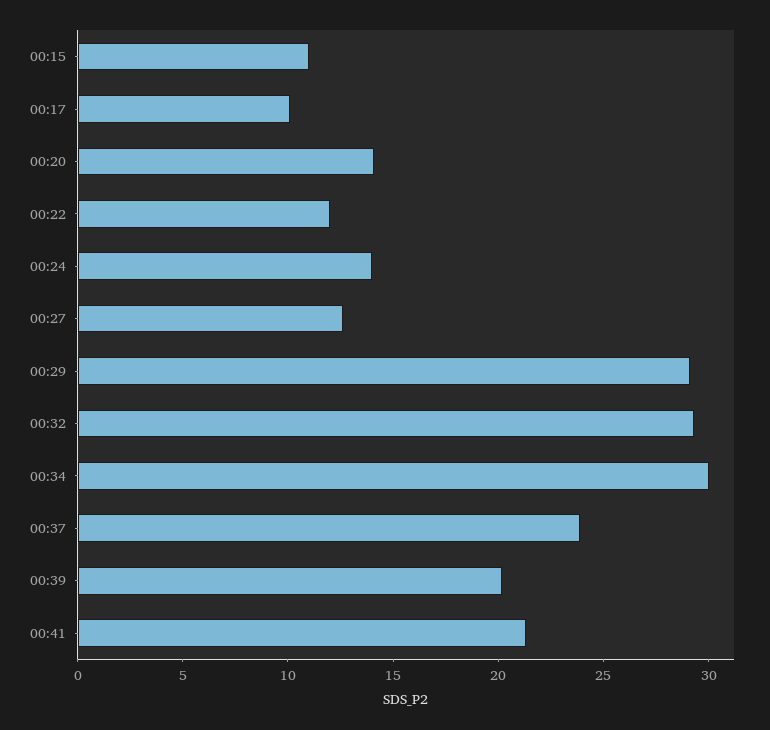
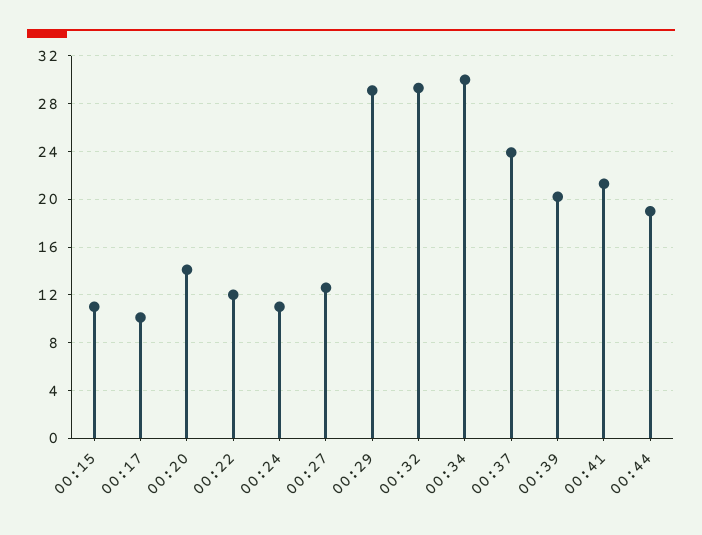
00:24: 14 -> 11
00:44: none -> 19

